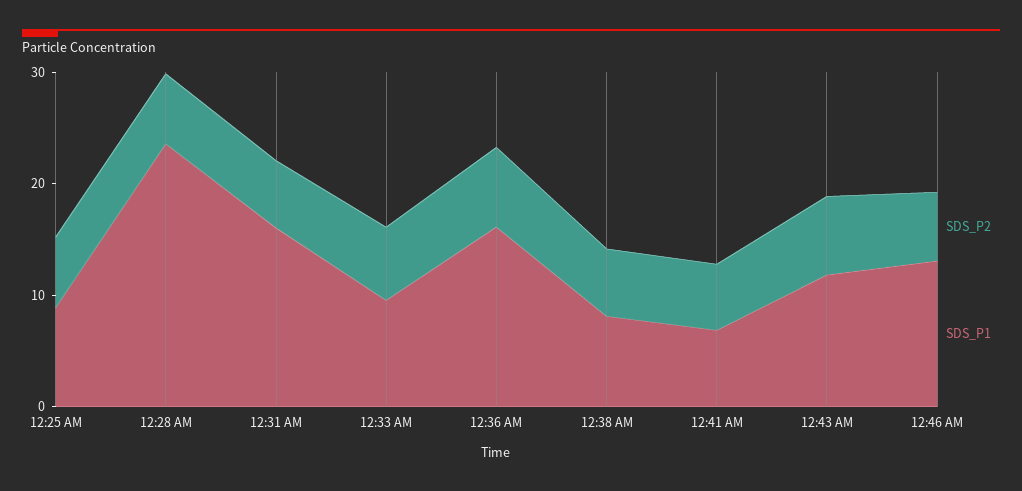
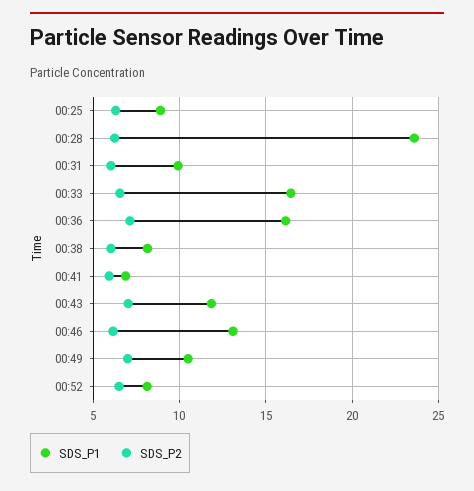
SDS_P1, 12:31 AM: 16 -> 10
SDS_P1, 12:33 AM: 10 -> 16.5
SDS_P1, 00:49: none -> 10.5
SDS_P2, 00:49: none -> 7
SDS_P1, 00:52: none -> 8
SDS_P2, 00:52: none -> 6.5

